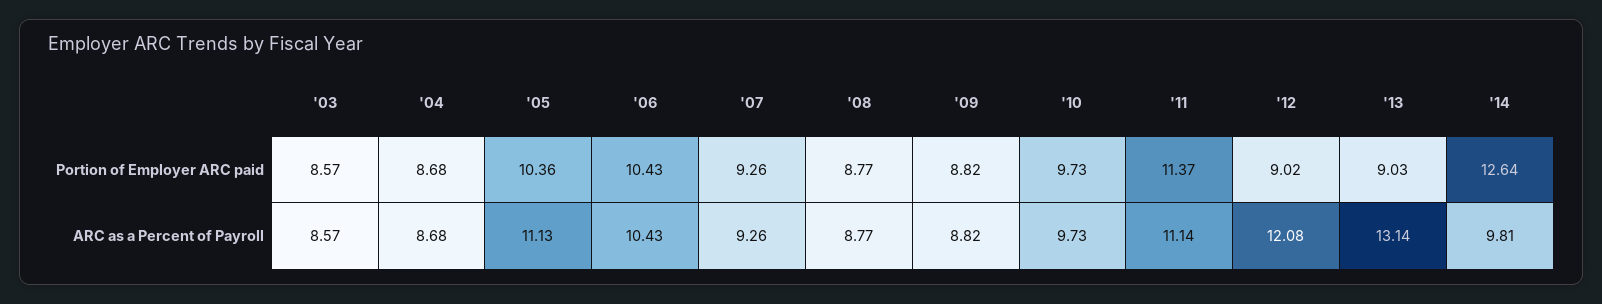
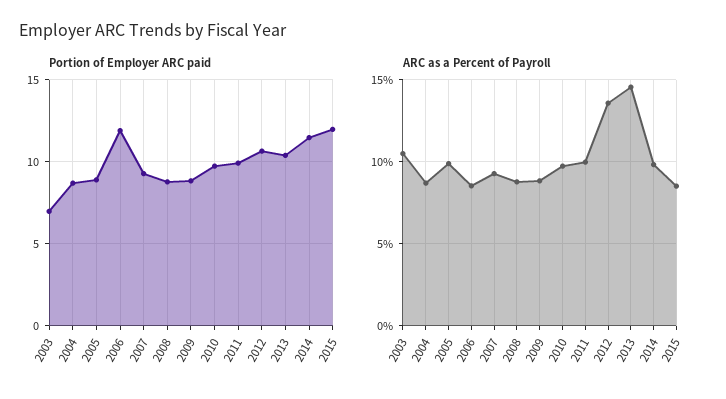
Portion of Employer ARC paid, '03: 8.57 -> 7
Portion of Employer ARC paid, '05: 10.36 -> 9
Portion of Employer ARC paid, '06: 10.43 -> 12
Portion of Employer ARC paid, '11: 11.37 -> 10
Portion of Employer ARC paid, '12: 9.02 -> 10.5
Portion of Employer ARC paid, '13: 9.03 -> 10.5
Portion of Employer ARC paid, '14: 12.64 -> 11.5
ARC as a Percent of Payroll, '03: 8.57 -> 10.5
ARC as a Percent of Payroll, '05: 11.13 -> 10
ARC as a Percent of Payroll, '06: 10.43 -> 8.5
ARC as a Percent of Payroll, '11: 11.14 -> 10
ARC as a Percent of Payroll, '12: 12.08 -> 13.5
ARC as a Percent of Payroll, '13: 13.14 -> 14.5
Portion of Employer ARC paid, 2015: none -> 12
ARC as a Percent of Payroll, 2015: none -> 8.5

